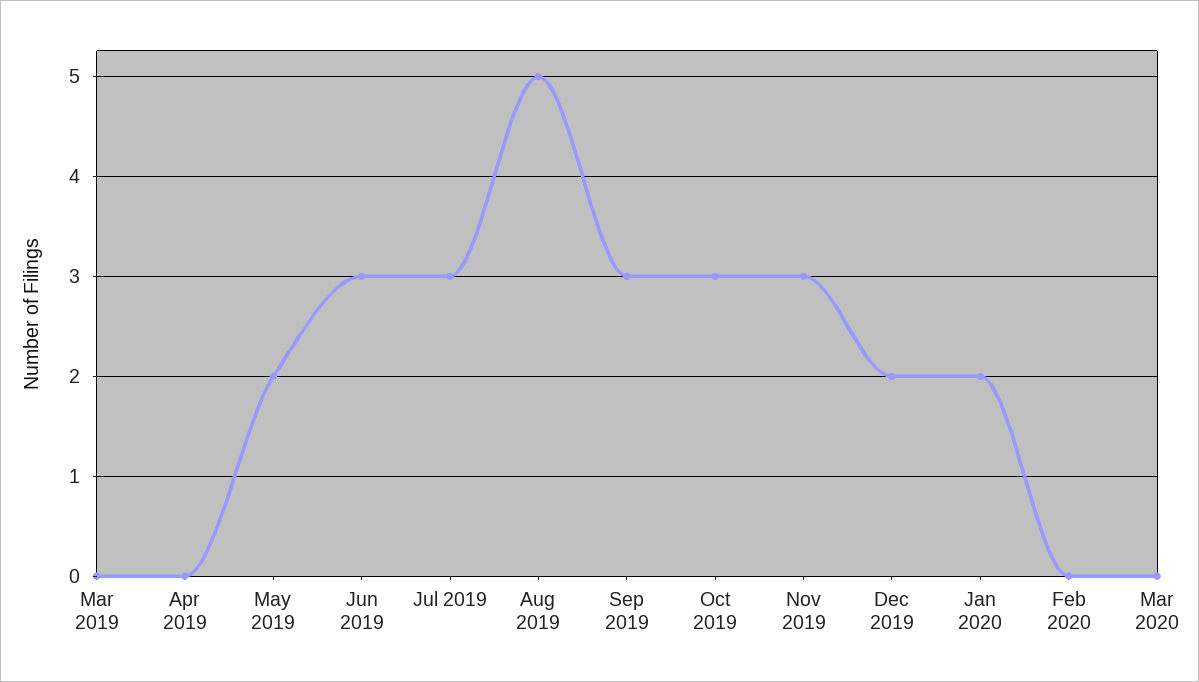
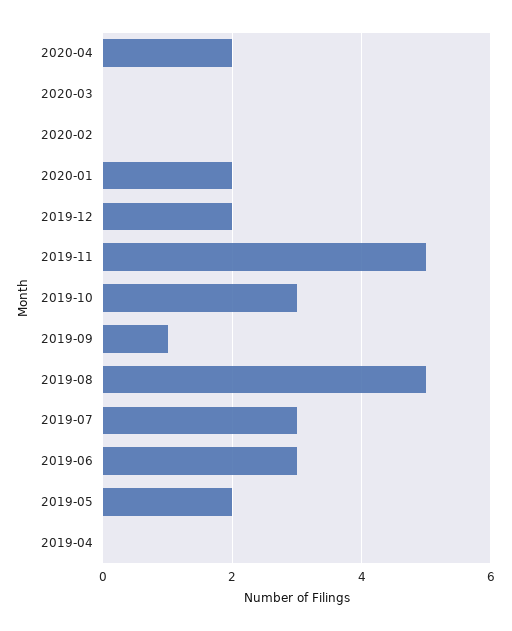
Mar 2019: 0 -> none
Sep 2019: 3 -> 1
Nov 2019: 3 -> 5
2020-04: none -> 2

